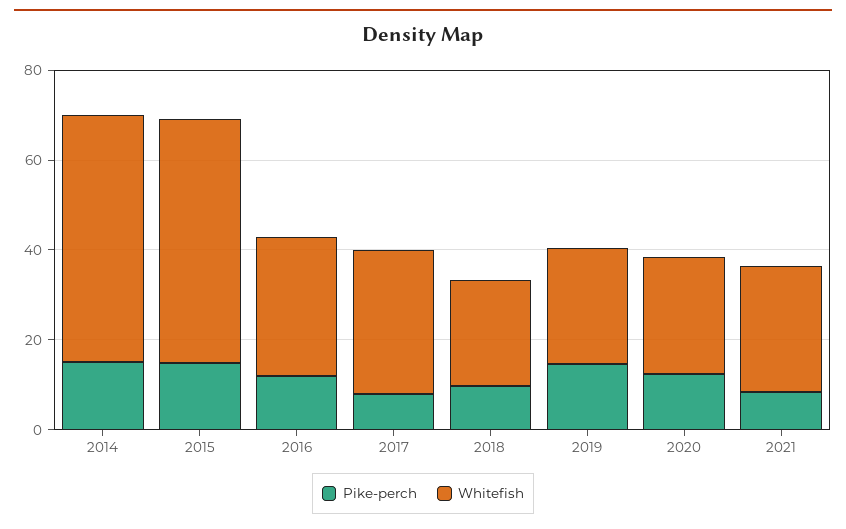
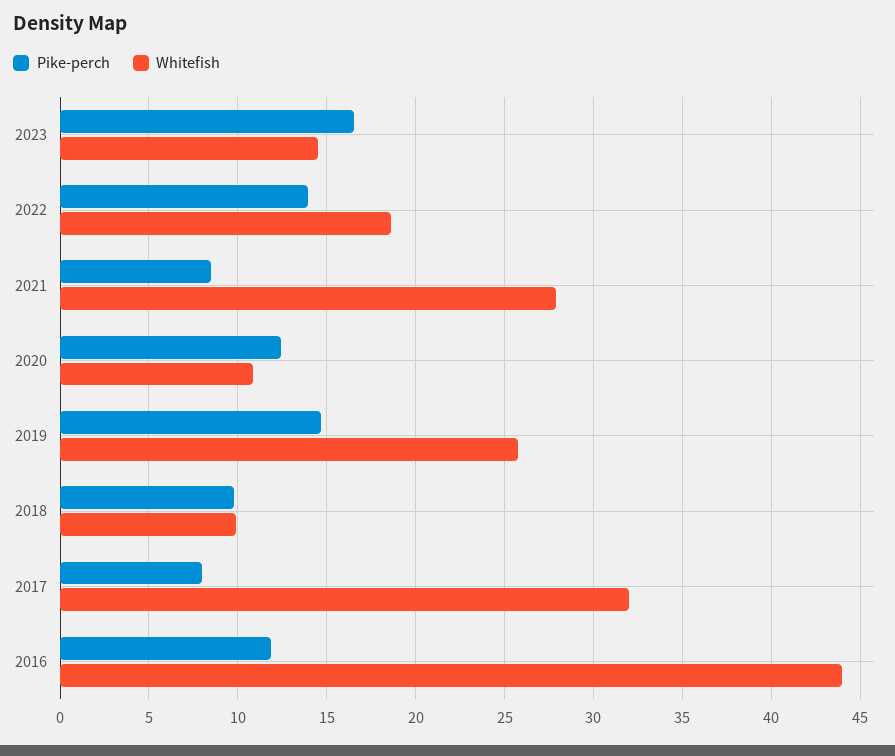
Pike-perch, 2014: 15 -> none
Whitefish, 2014: 55 -> none
Pike-perch, 2015: 15 -> none
Whitefish, 2015: 55 -> none
Whitefish, 2016: 30 -> 44
Whitefish, 2018: 25 -> 10
Whitefish, 2020: 25 -> 11
Pike-perch, 2023: none -> 16.5
Whitefish, 2023: none -> 14.5
Pike-perch, 2022: none -> 14
Whitefish, 2022: none -> 18.5

